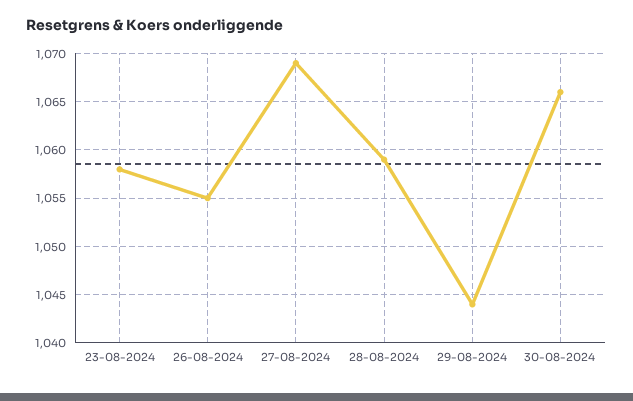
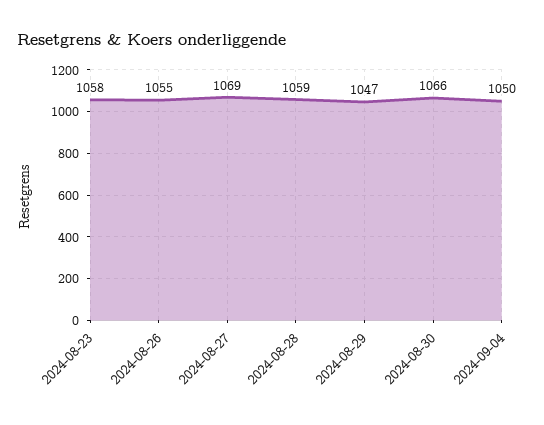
29-08-2024: 1044 -> 1047
2024-09-04: none -> 1050

